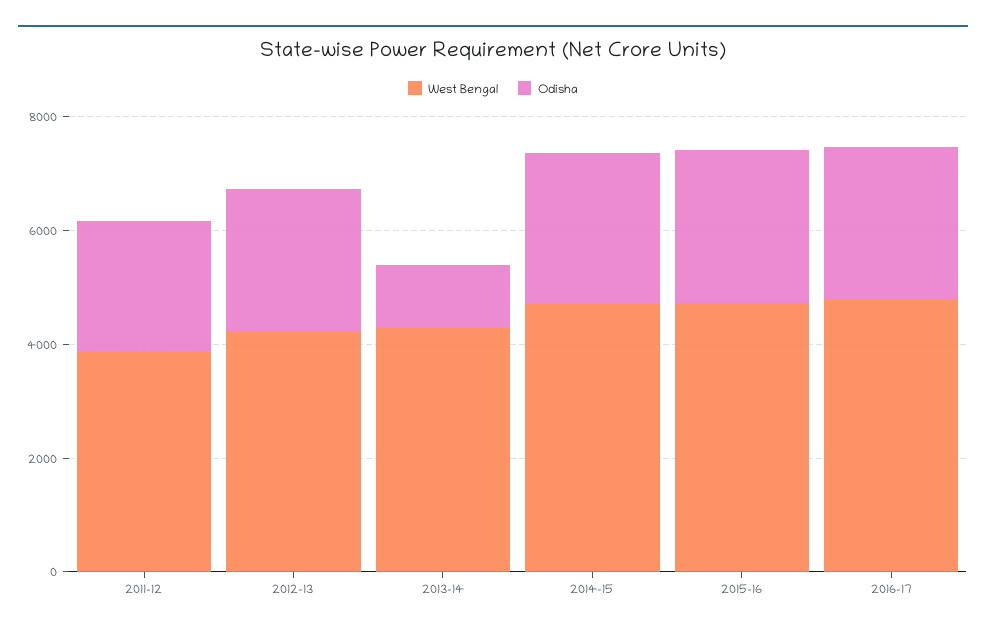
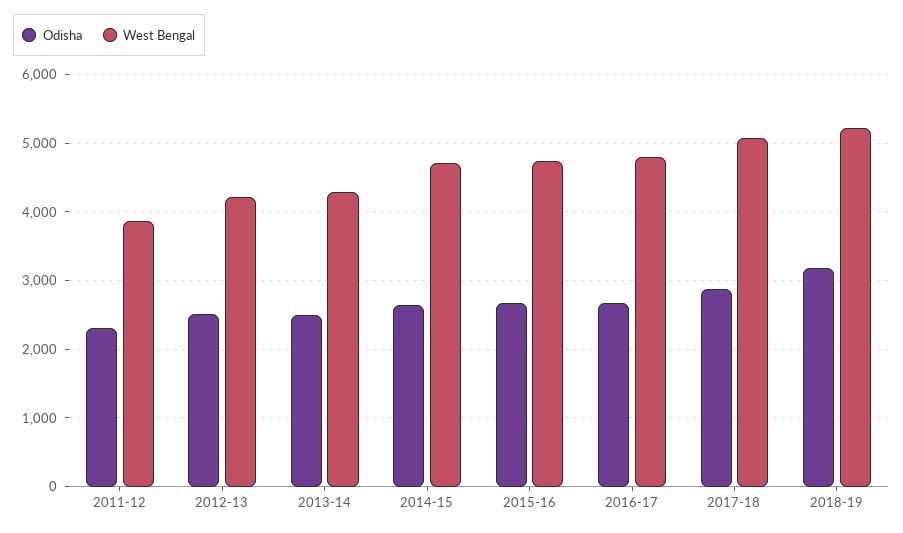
Odisha, 2013-14: 1000 -> 2500
Odisha, 2017-18: none -> 2900
West Bengal, 2017-18: none -> 5100
Odisha, 2018-19: none -> 3200
West Bengal, 2018-19: none -> 5200

